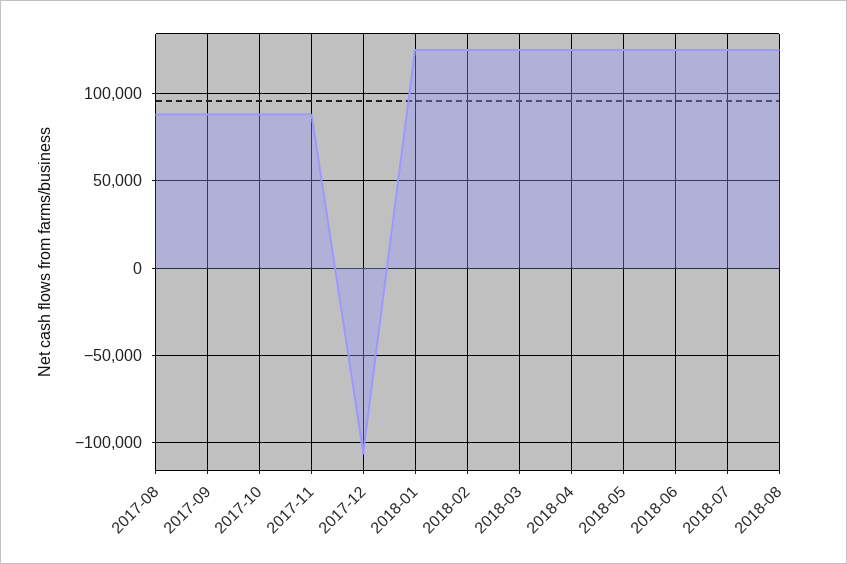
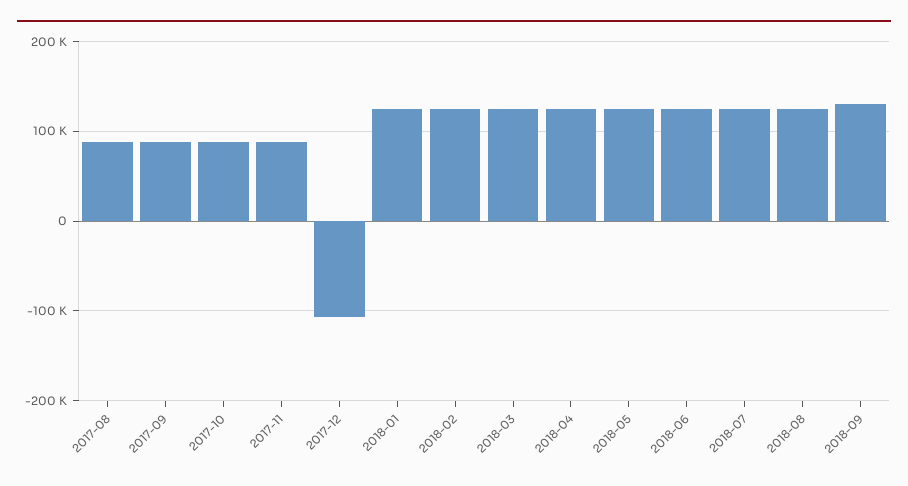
2018-09: none -> 130000

